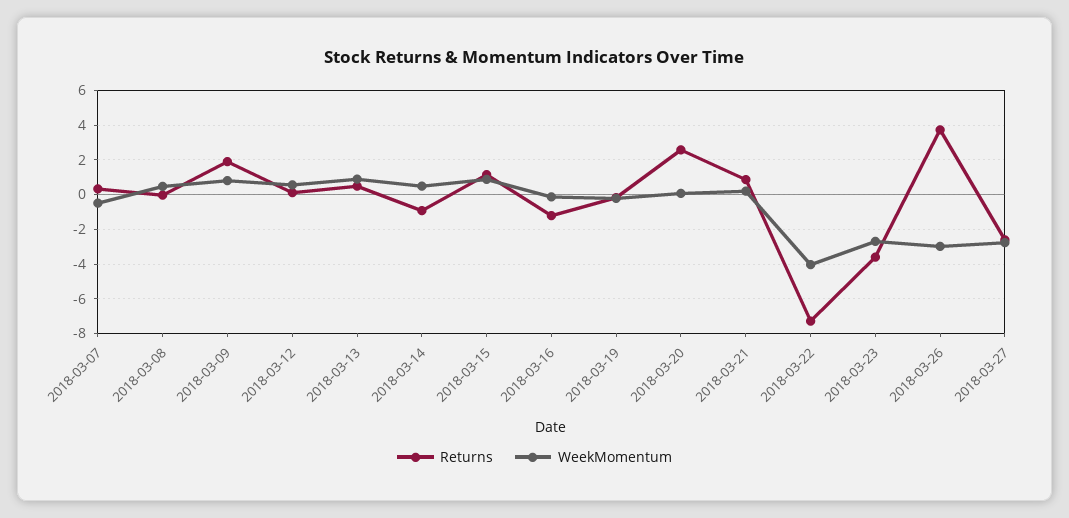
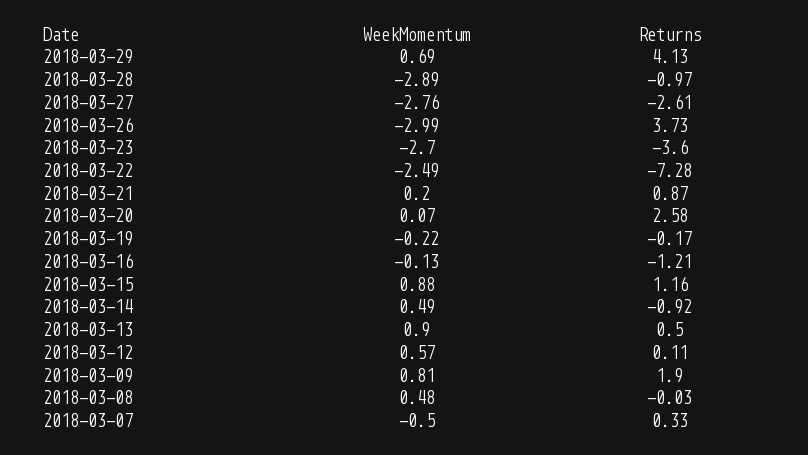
WeekMomentum, 2018-03-22: -4 -> -2.49
WeekMomentum, 2018-03-29: none -> 0.69
Returns, 2018-03-29: none -> 4.13
WeekMomentum, 2018-03-28: none -> -2.89
Returns, 2018-03-28: none -> -0.97

